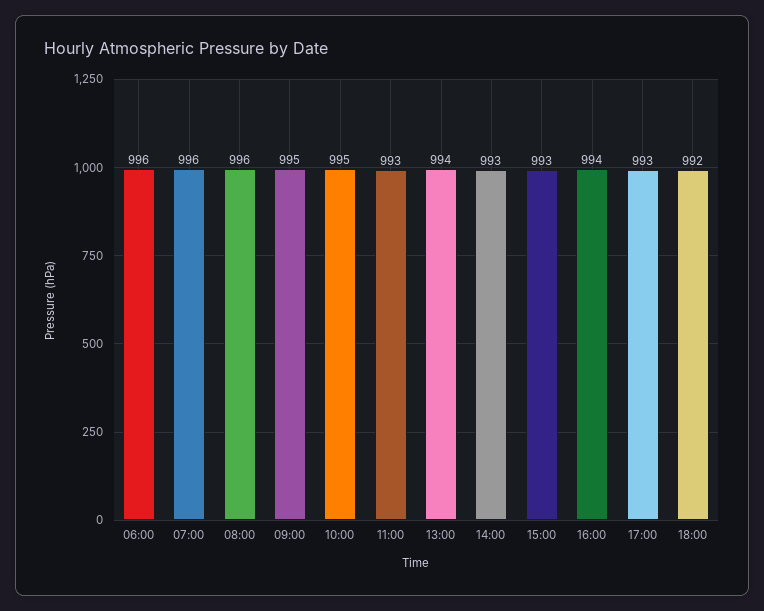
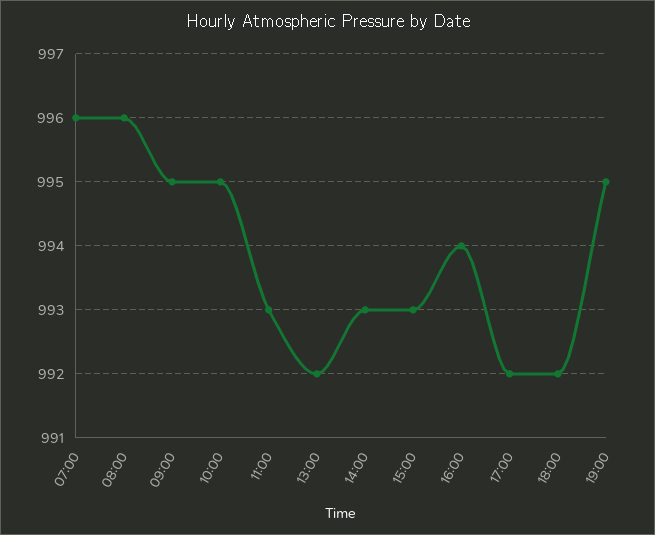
06:00: 996 -> none
13:00: 994 -> 992
17:00: 993 -> 992
19:00: none -> 995

